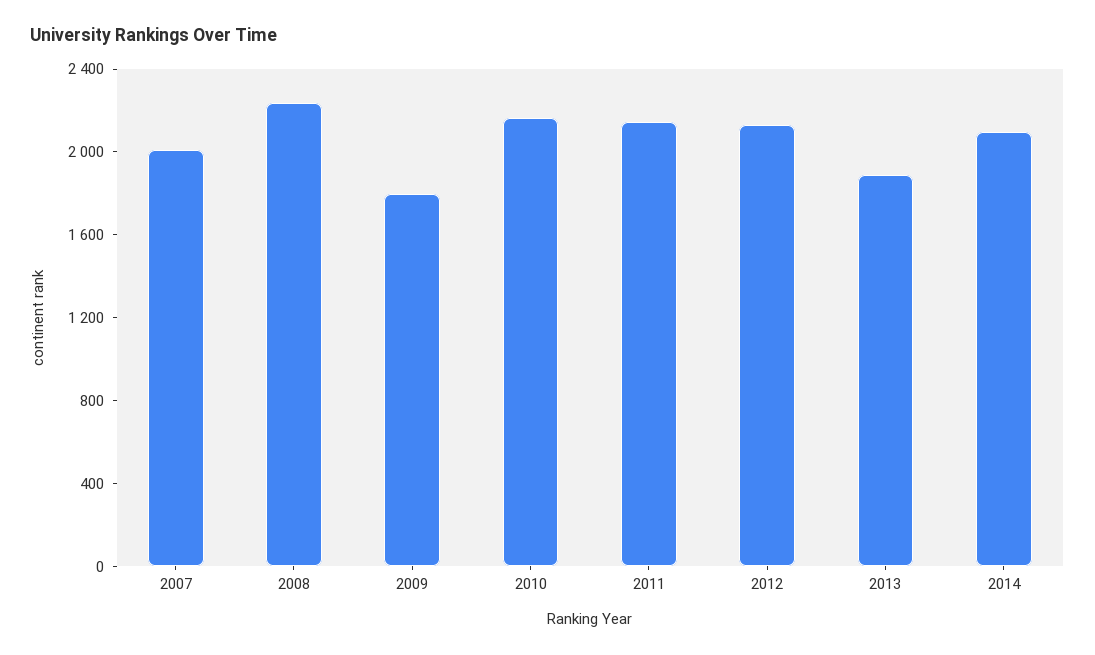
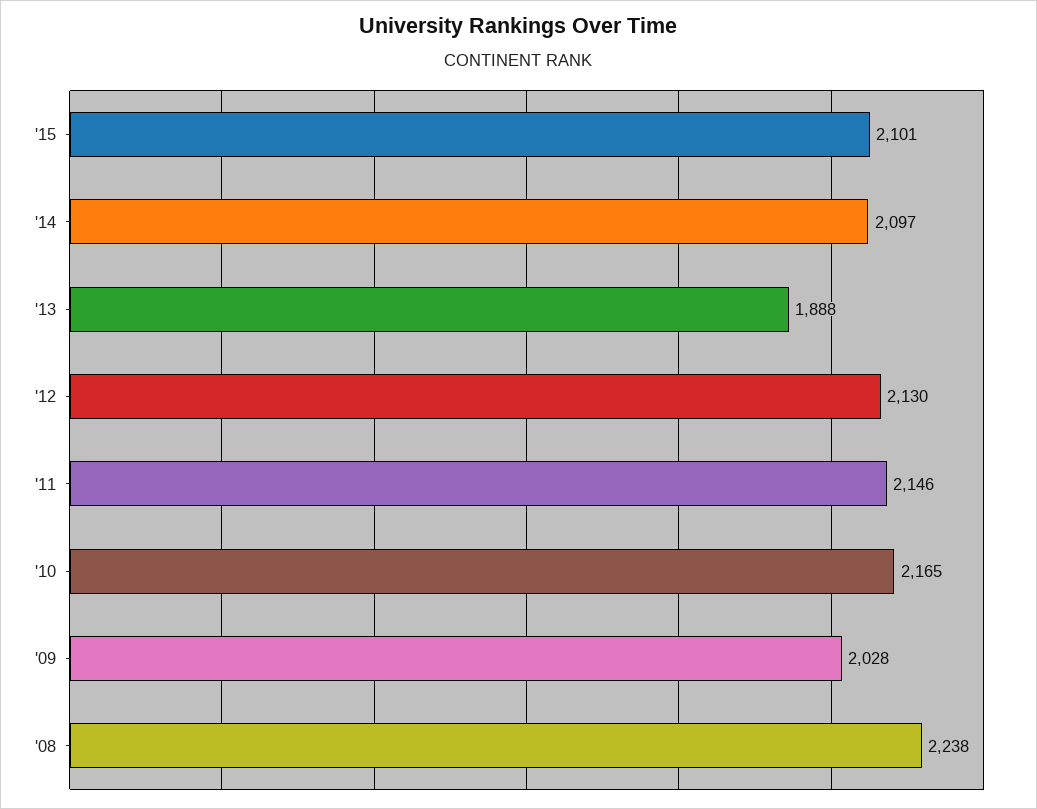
2007: 2000 -> none
2009: 1800 -> 2028
'15: none -> 2101

